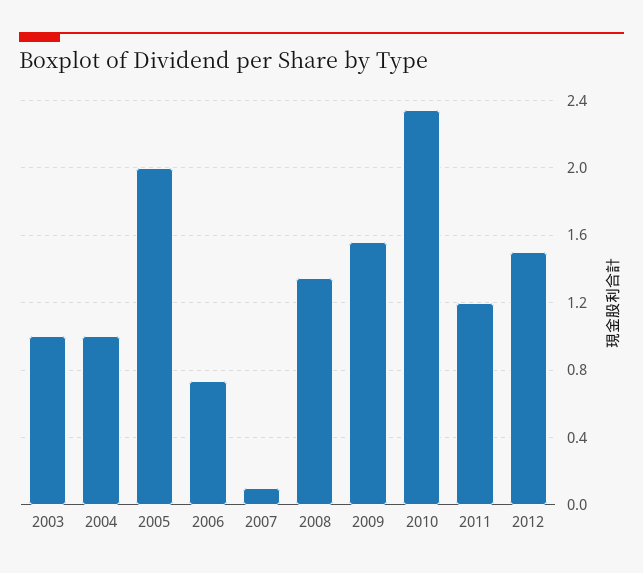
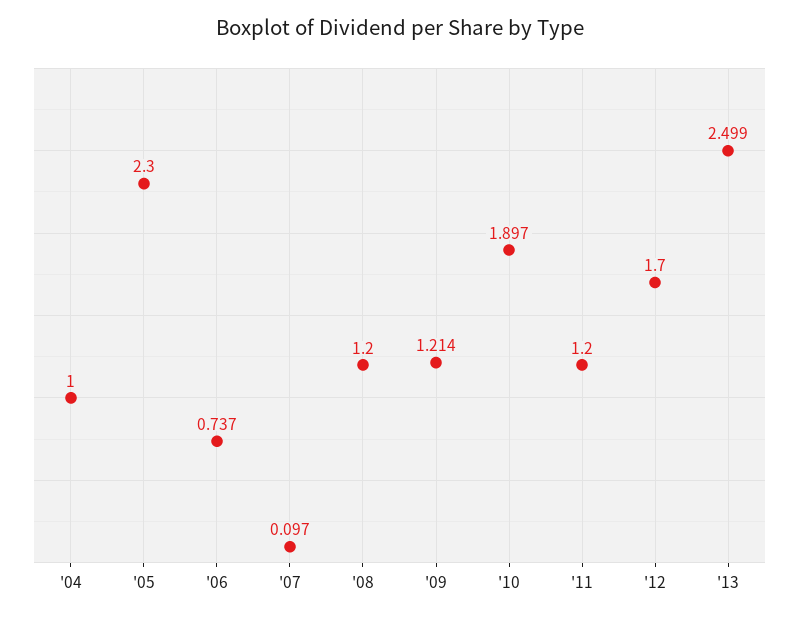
2003: 1 -> none
2005: 2 -> 2.3
2008: 1.35 -> 1.2
2009: 1.55 -> 1.214
2010: 2.35 -> 1.897
2012: 1.5 -> 1.7
'13: none -> 2.499

